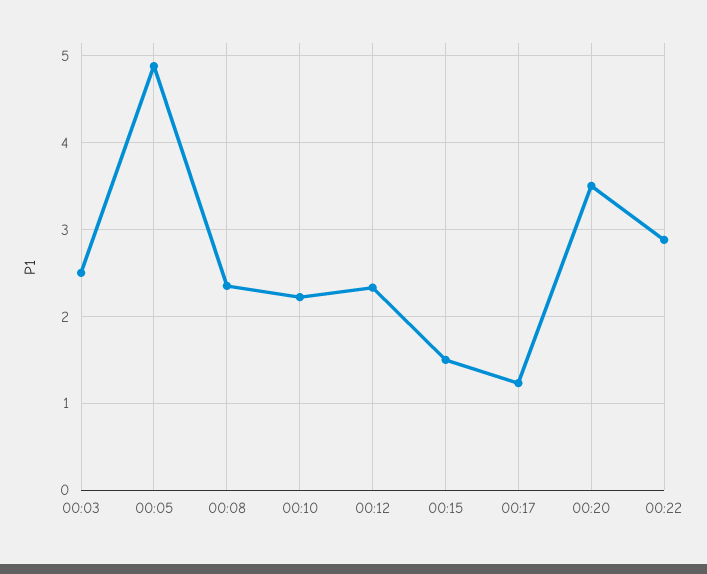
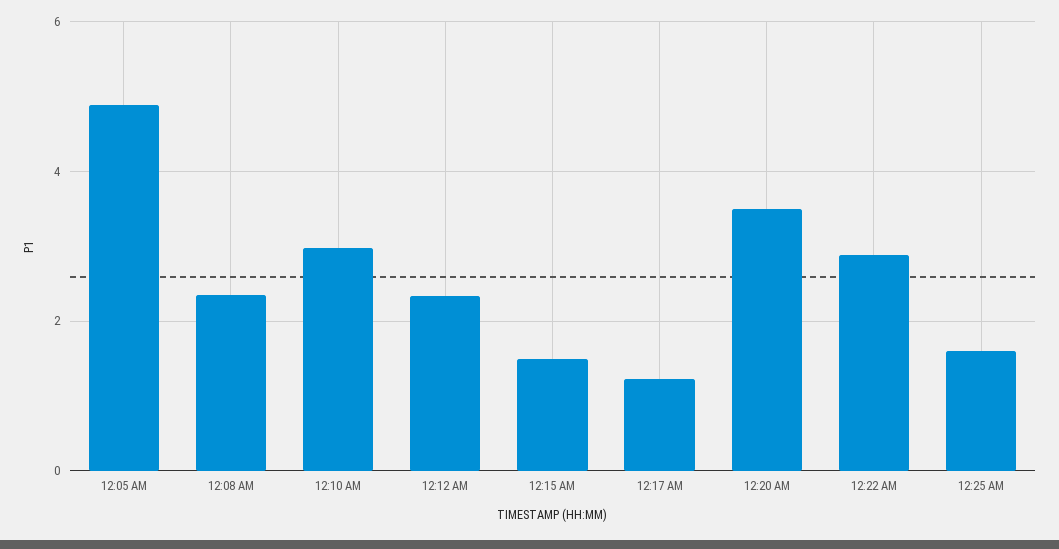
00:03: 2.5 -> none
00:10: 2.2 -> 3
12:25 AM: none -> 1.6

